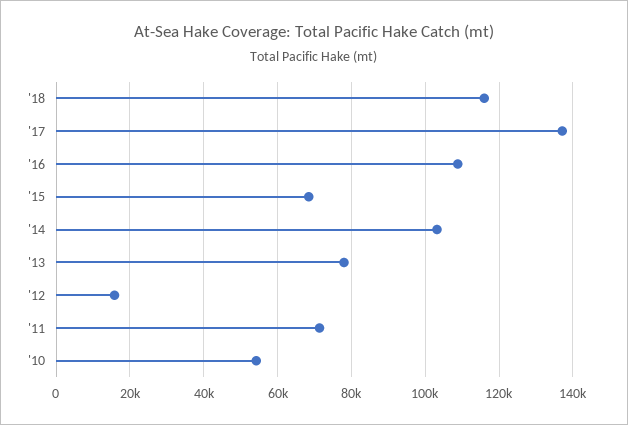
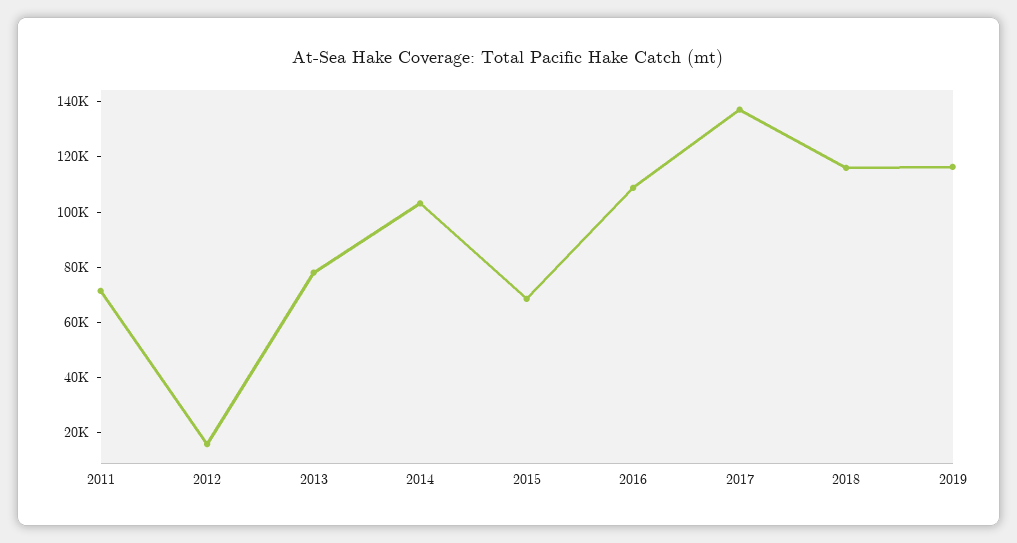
'10: 54000 -> none
2019: none -> 115000

